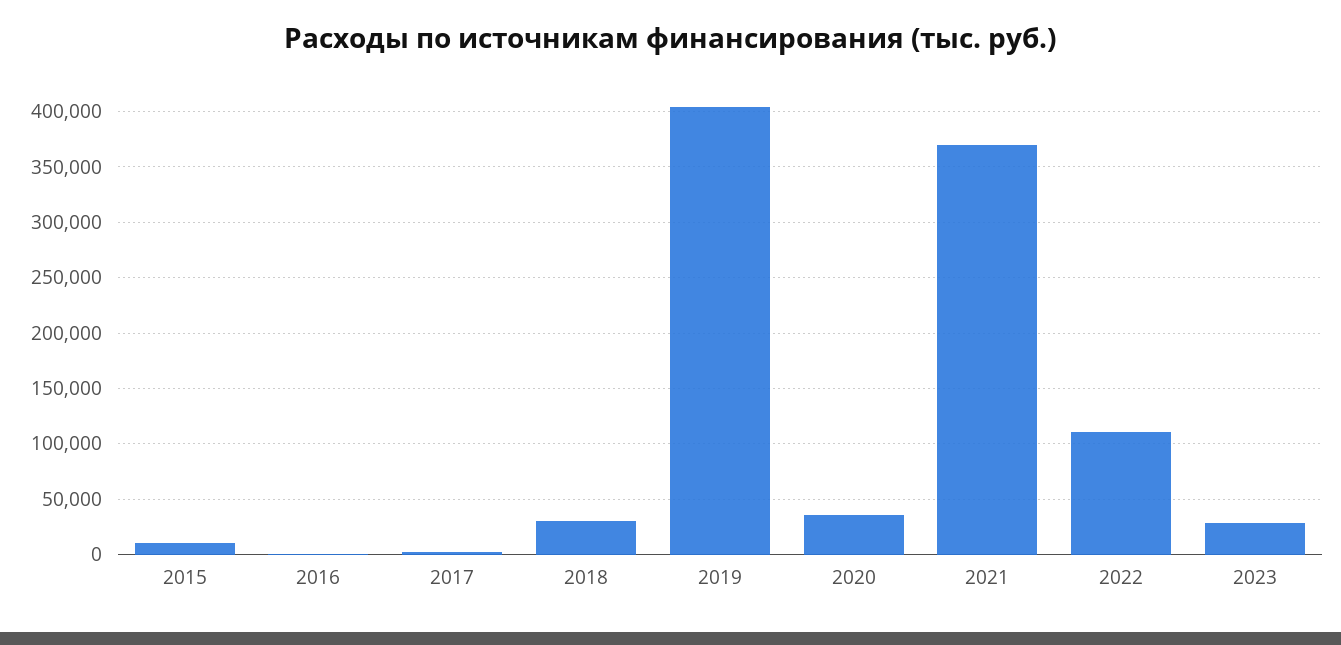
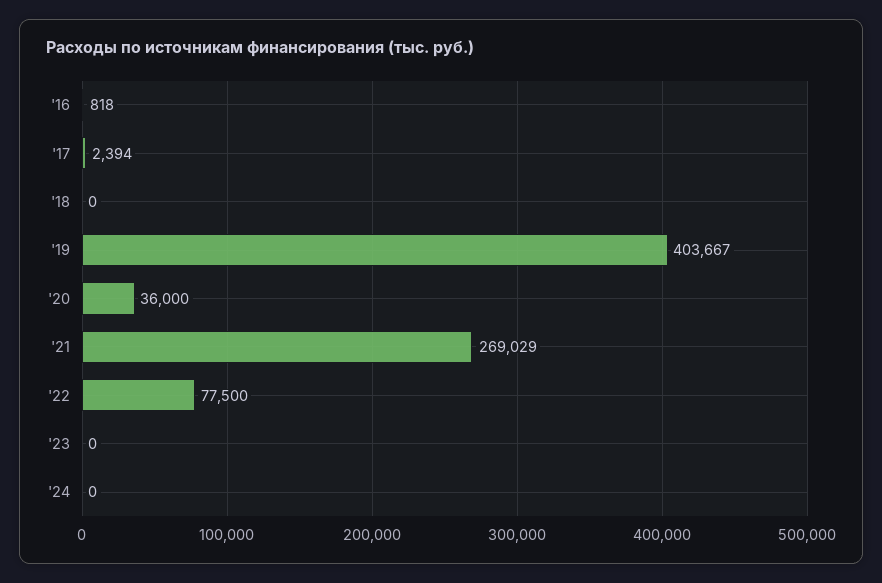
2015: 10000 -> none
2018: 30000 -> 0
2021: 370000 -> 269029
2022: 110000 -> 77500
2023: 30000 -> 0
'24: none -> 0

